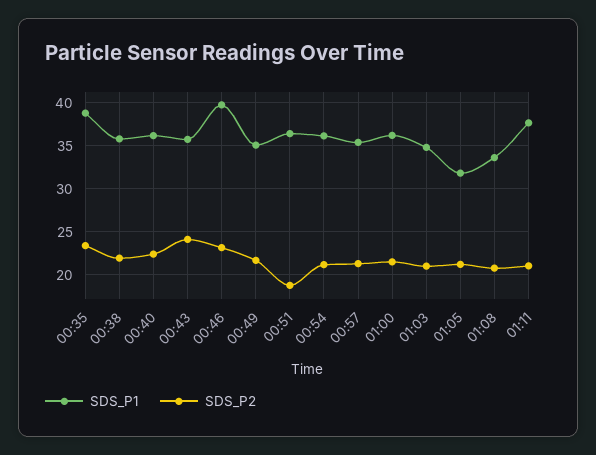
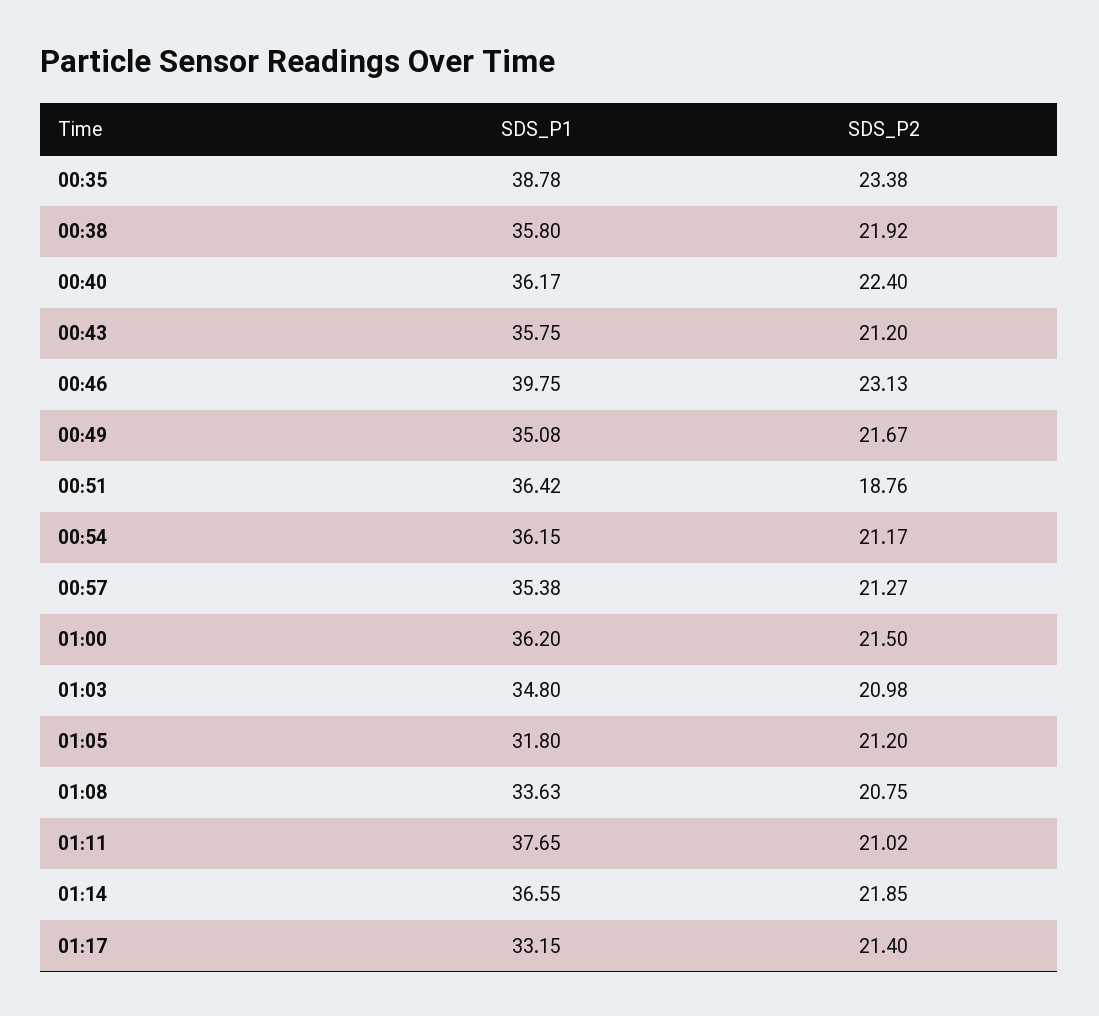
SDS_P2, 00:43: 24 -> 21.2
SDS_P1, 01:14: none -> 36.55
SDS_P2, 01:14: none -> 21.85
SDS_P1, 01:17: none -> 33.15
SDS_P2, 01:17: none -> 21.4

